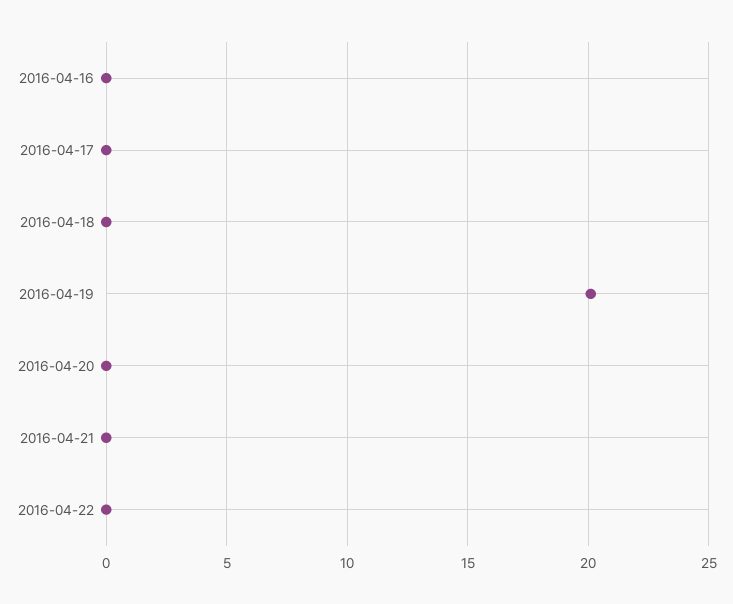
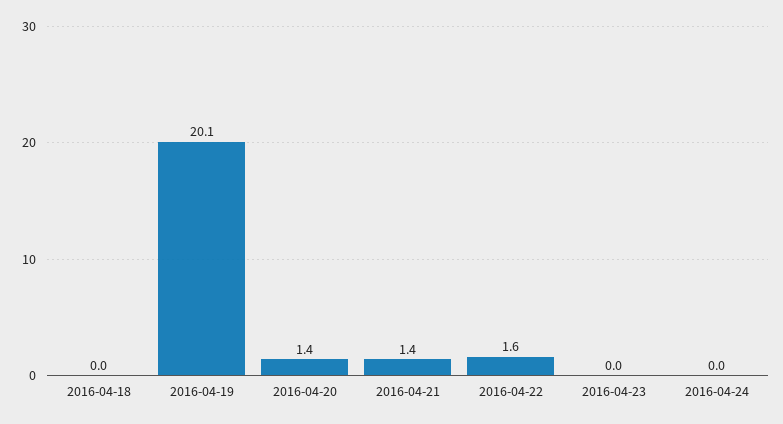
2016-04-16: 0 -> none
2016-04-17: 0 -> none
2016-04-20: 0 -> 1.4
2016-04-21: 0 -> 1.4
2016-04-22: 0 -> 1.6
2016-04-23: none -> 0
2016-04-24: none -> 0

